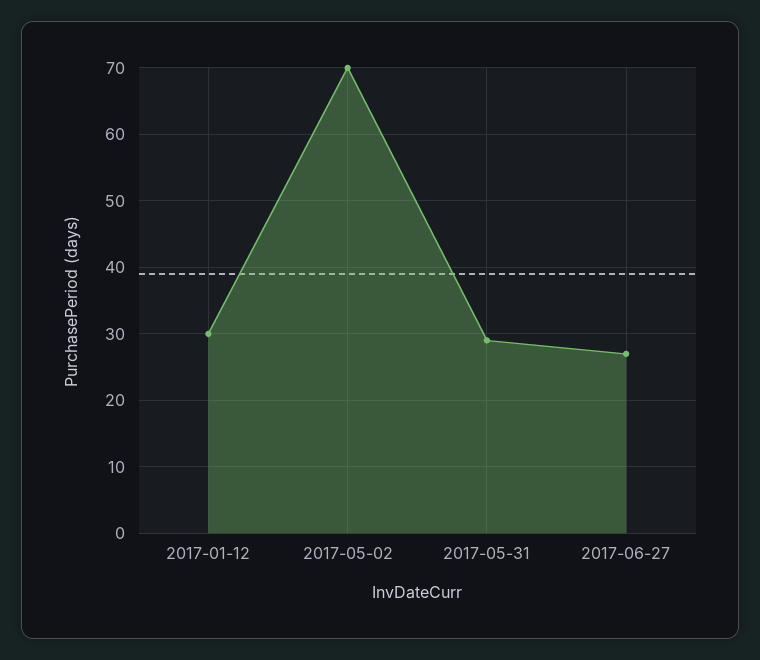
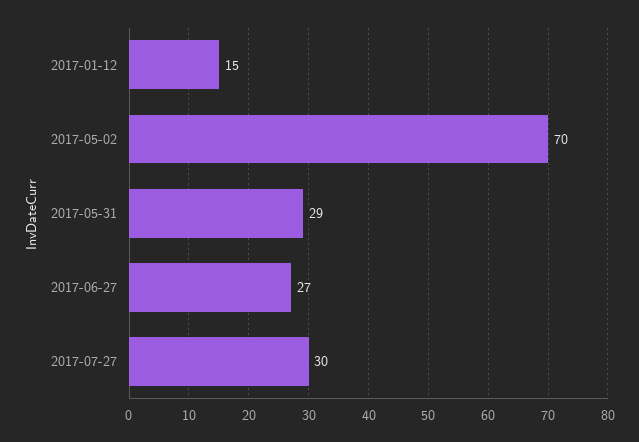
2017-01-12: 30 -> 15
2017-07-27: none -> 30

